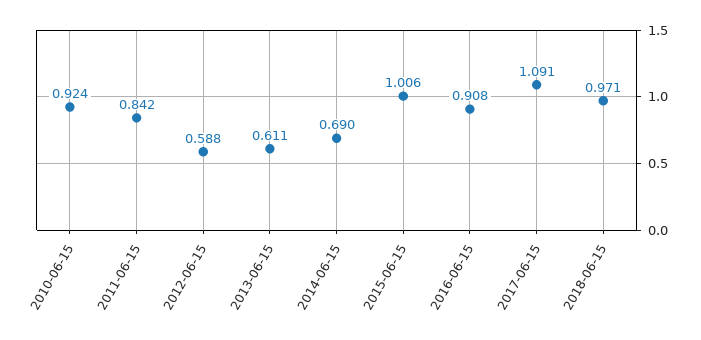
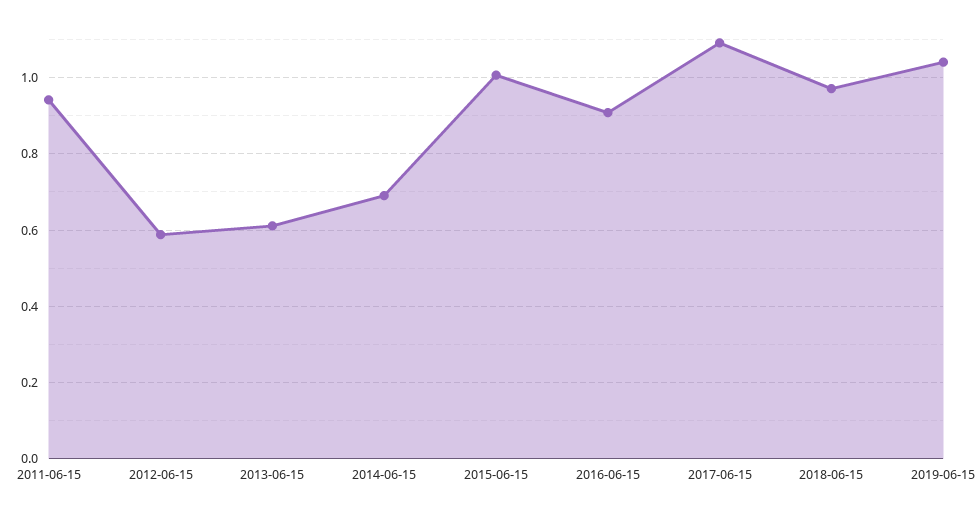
2010-06-15: 0.924 -> none
2011-06-15: 0.842 -> 0.94
2019-06-15: none -> 1.04

